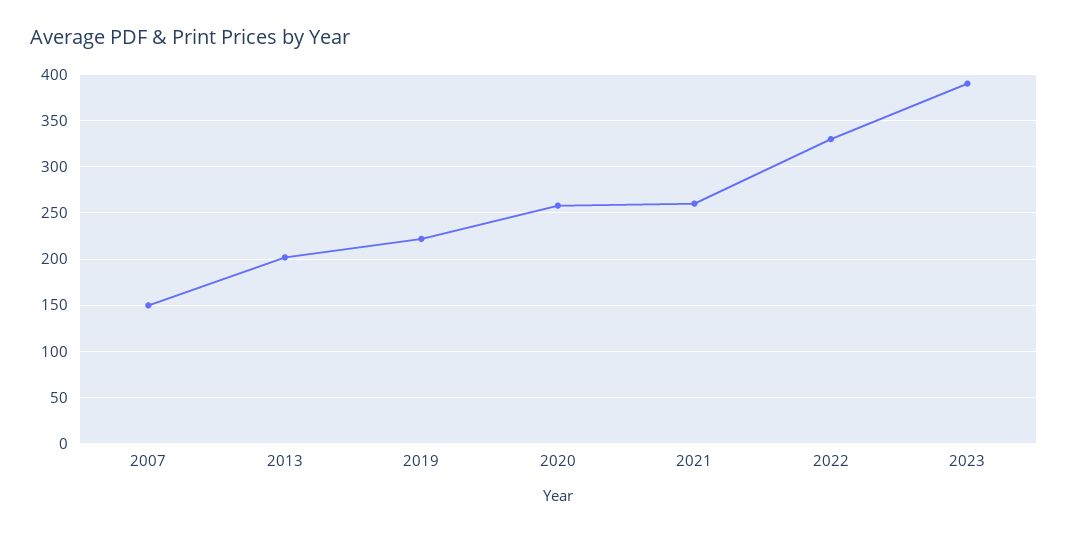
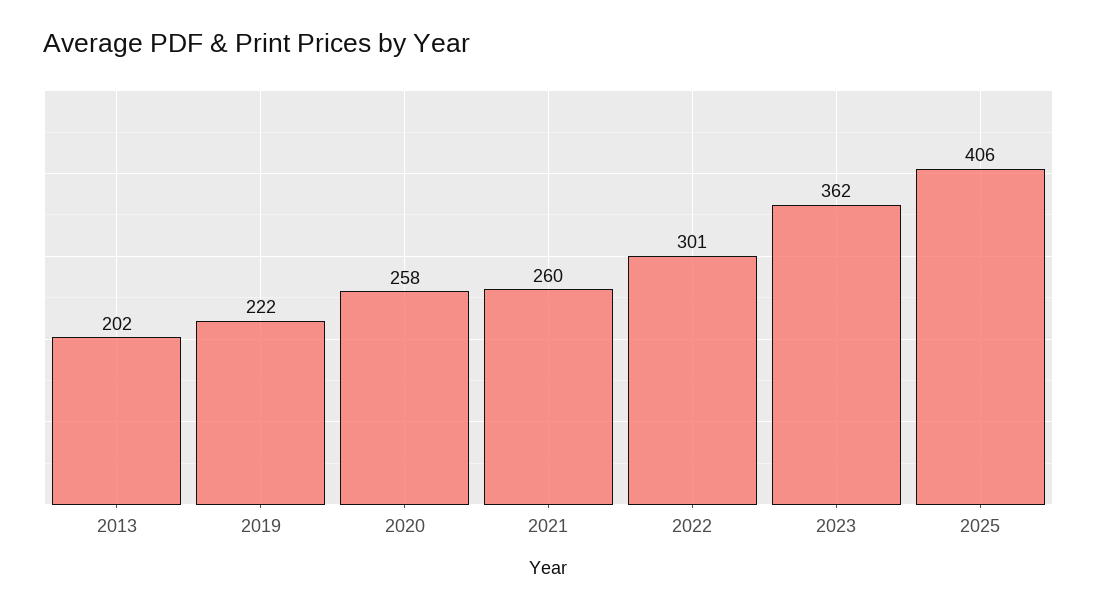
2007: 150 -> none
2022: 330 -> 301
2023: 390 -> 362
2025: none -> 406

